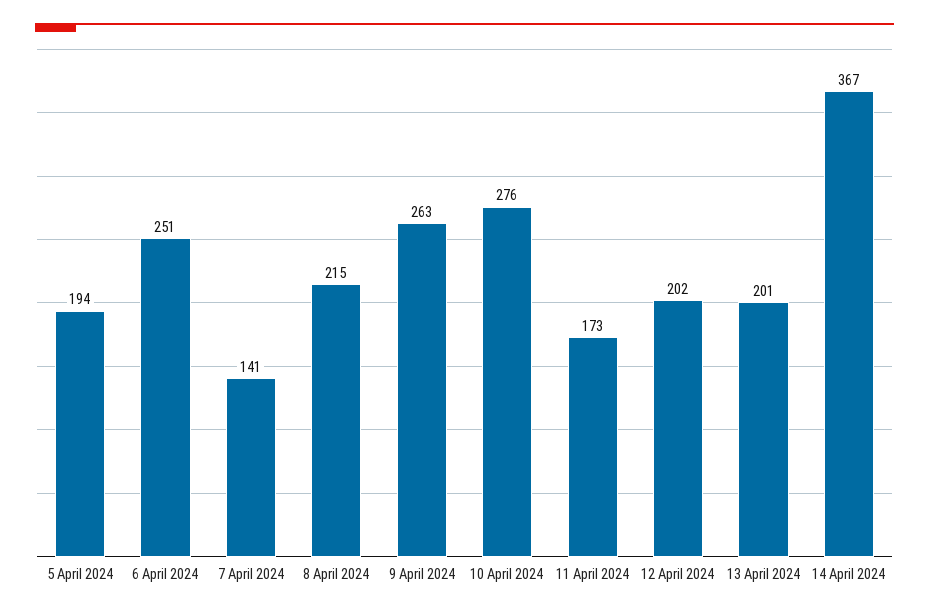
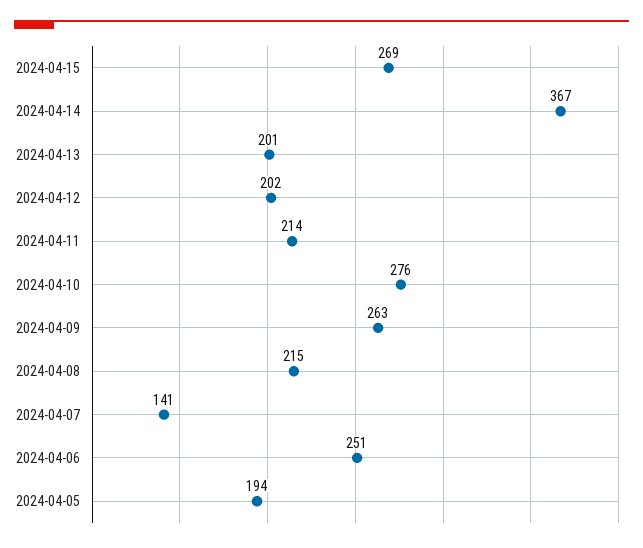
11 April 2024: 173 -> 214
2024-04-15: none -> 269

